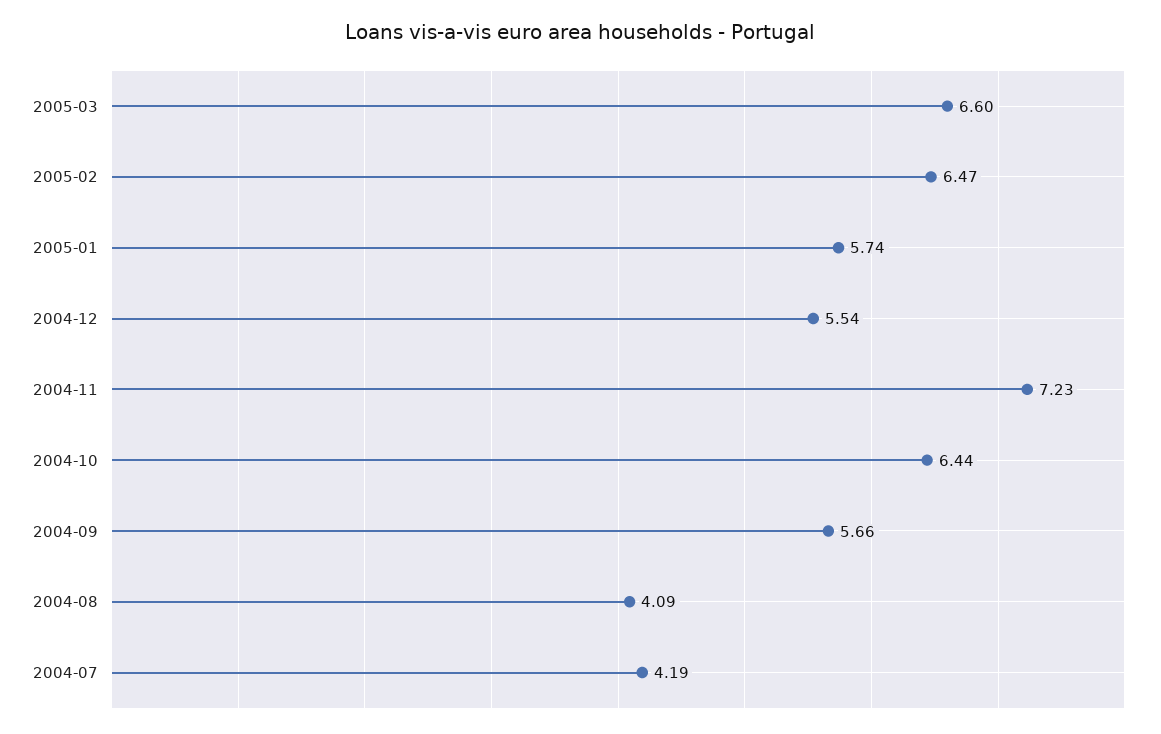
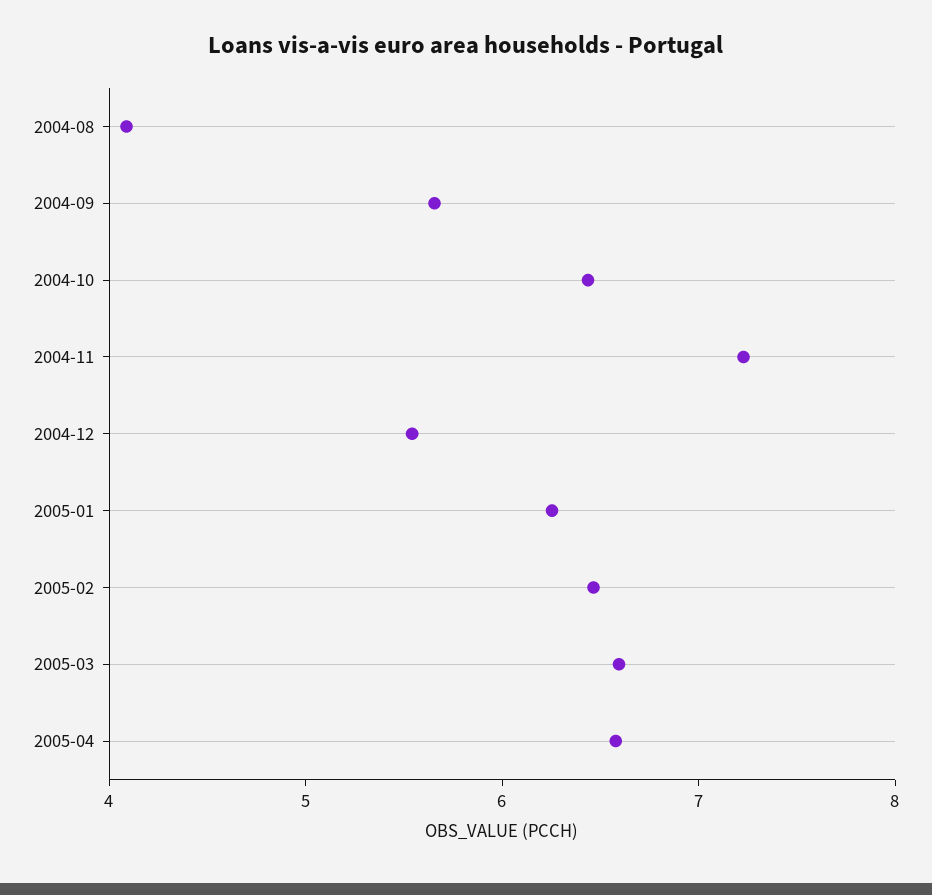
2005-01: 5.74 -> 6.2
2004-07: 4.19 -> none
2005-04: none -> 6.6

